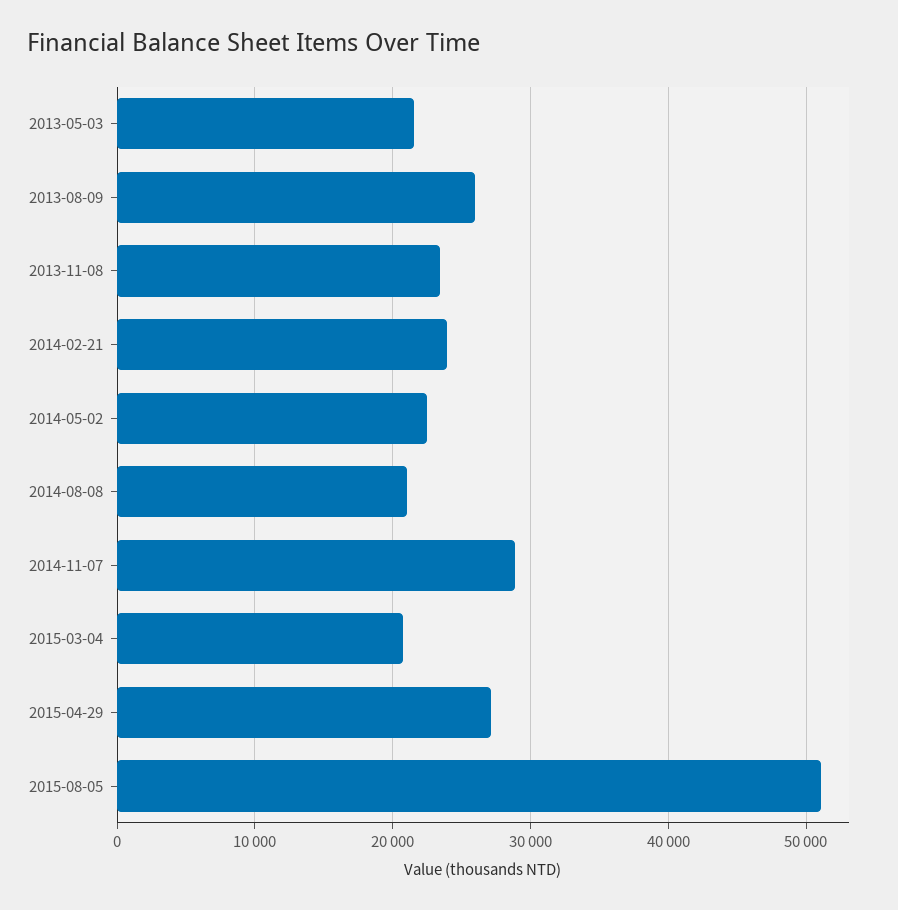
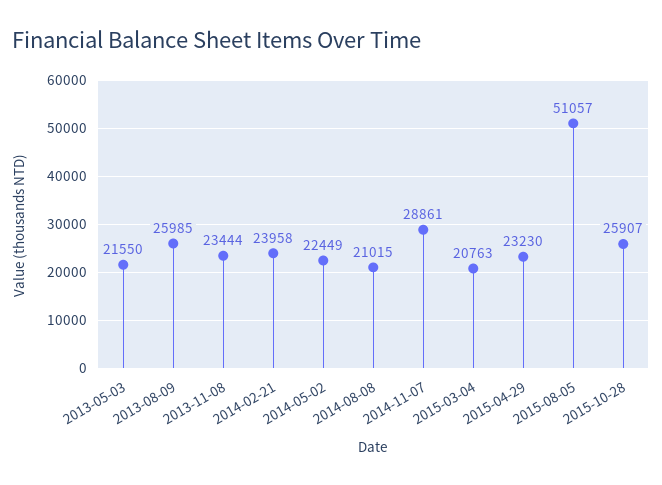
2015-04-29: 27000 -> 23230
2015-10-28: none -> 25907

